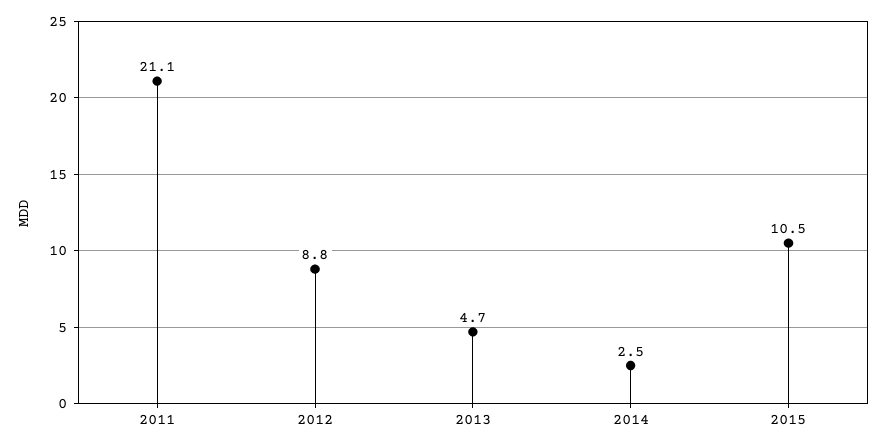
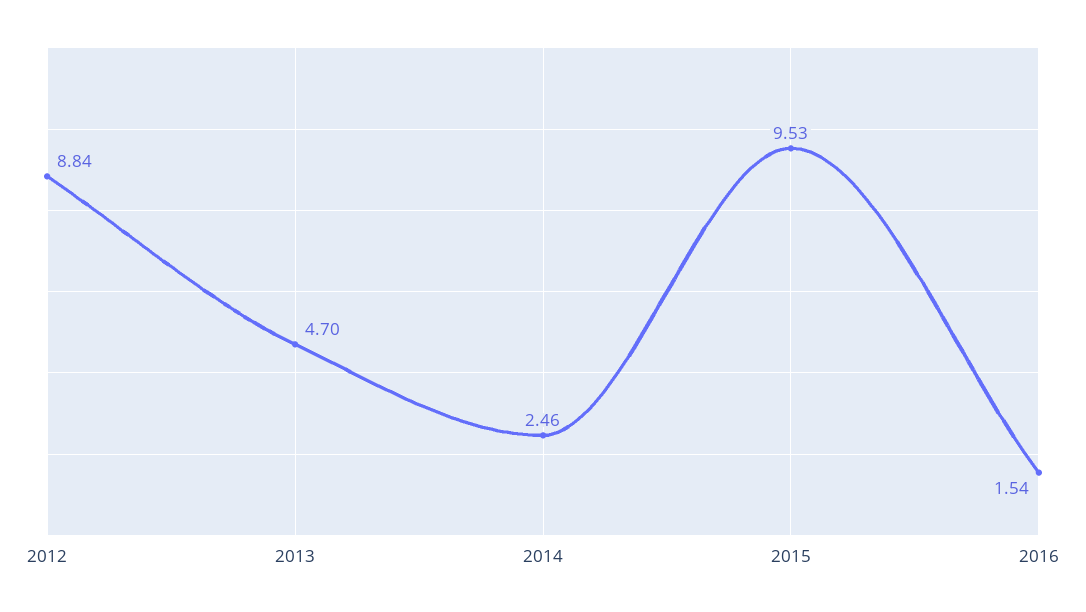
2011: 21.1 -> none
2015: 10.5 -> 9.53
2016: none -> 1.54

